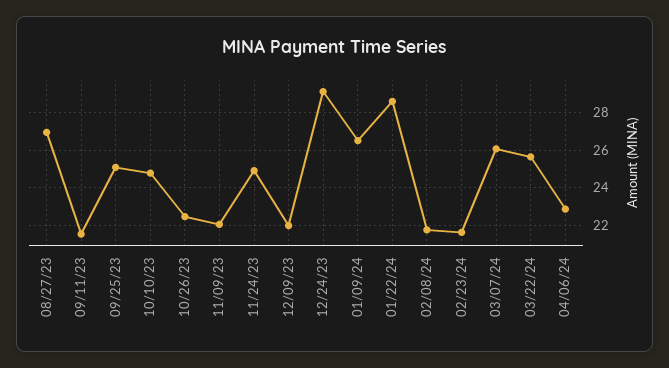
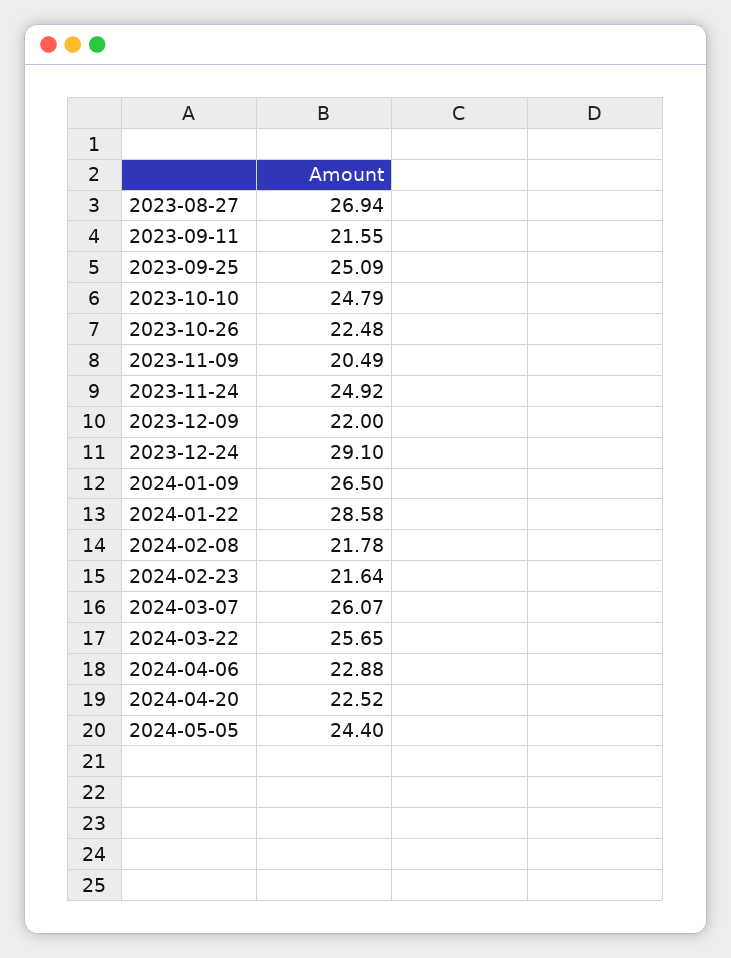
11/09/23: 22 -> 20.49
2024-04-20: none -> 22.52
2024-05-05: none -> 24.4

